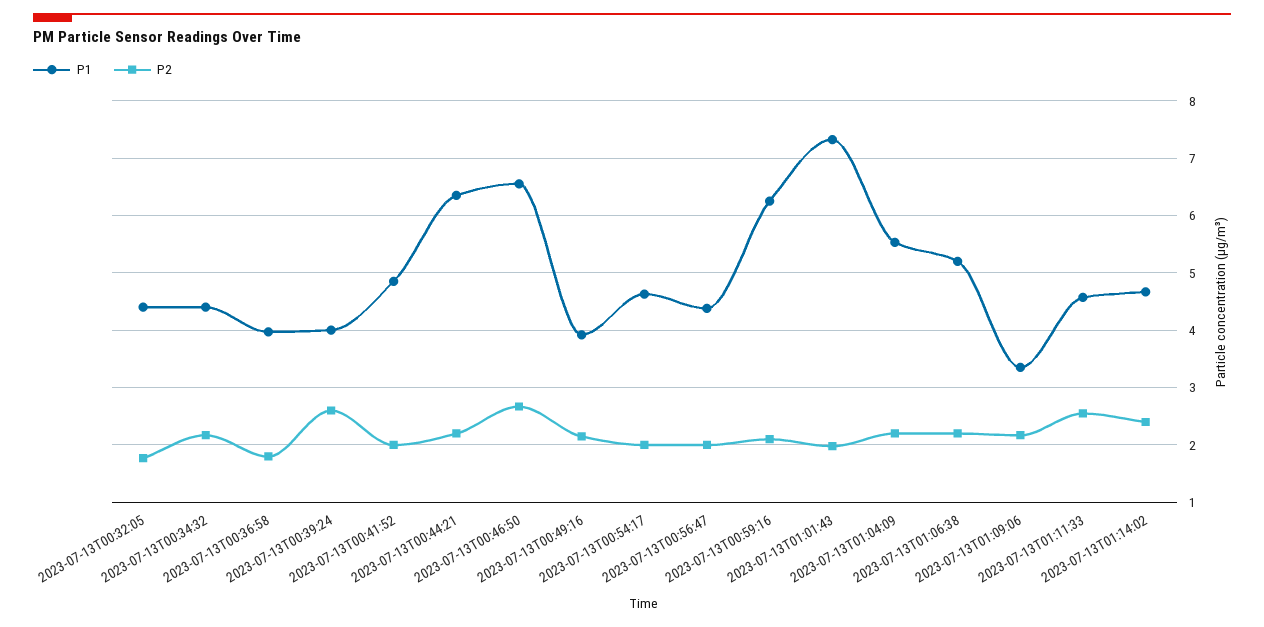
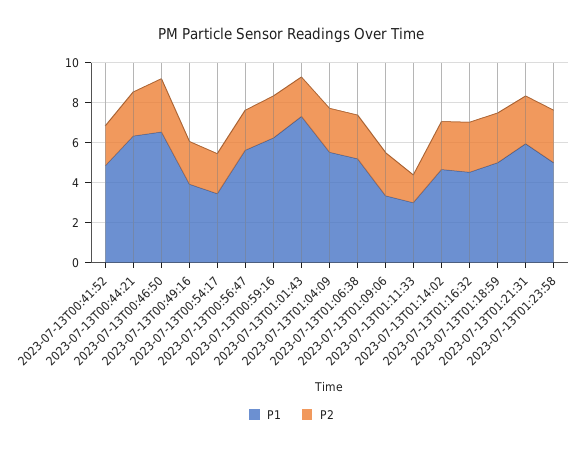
P1, 2023-07-13T00:32:05: 4.4 -> none
P2, 2023-07-13T00:32:05: 1.8 -> none
P1, 2023-07-13T00:34:32: 4.4 -> none
P2, 2023-07-13T00:34:32: 2.2 -> none
P1, 2023-07-13T00:36:58: 4 -> none
P2, 2023-07-13T00:36:58: 1.8 -> none
P1, 2023-07-13T00:39:24: 4 -> none
P2, 2023-07-13T00:39:24: 2.6 -> none
P1, 2023-07-13T00:54:17: 4.6 -> 3.5
P1, 2023-07-13T00:56:47: 4.4 -> 5.5
P1, 2023-07-13T01:11:33: 4.6 -> 3
P2, 2023-07-13T01:11:33: 2.6 -> 1.5
P1, 2023-07-13T01:16:32: none -> 4.5
P2, 2023-07-13T01:16:32: none -> 2.5
P1, 2023-07-13T01:18:59: none -> 5
P2, 2023-07-13T01:18:59: none -> 2.5
P1, 2023-07-13T01:21:31: none -> 6
P2, 2023-07-13T01:21:31: none -> 2.5
P1, 2023-07-13T01:23:58: none -> 5
P2, 2023-07-13T01:23:58: none -> 2.5

